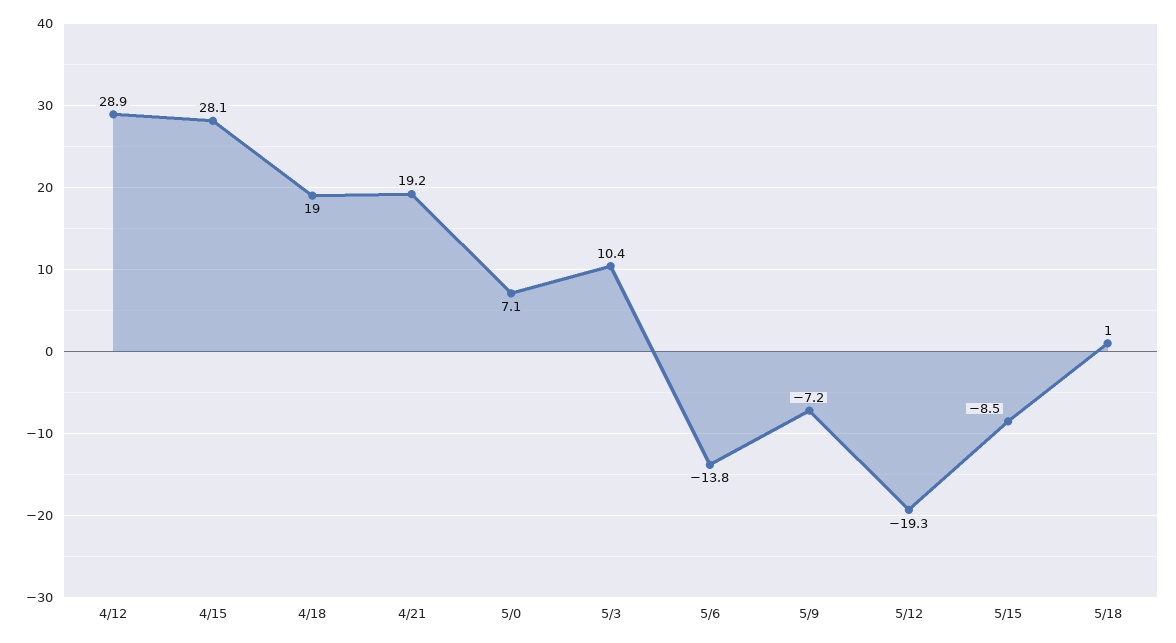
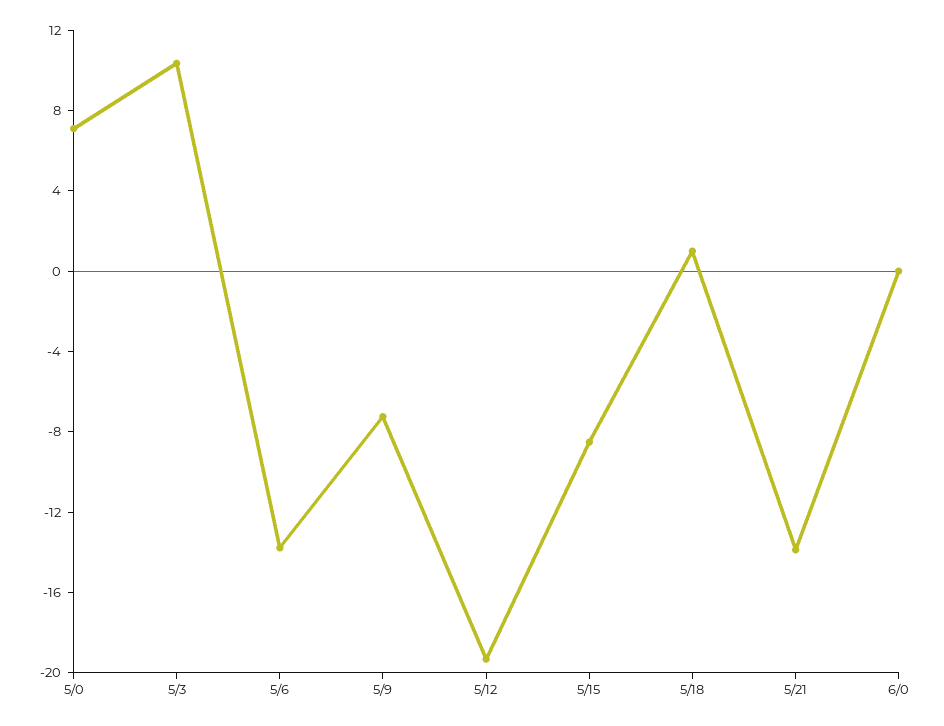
4/12: 28.9 -> none
4/15: 28.1 -> none
4/18: 19 -> none
4/21: 19.2 -> none
5/21: none -> -14
6/0: none -> 0

